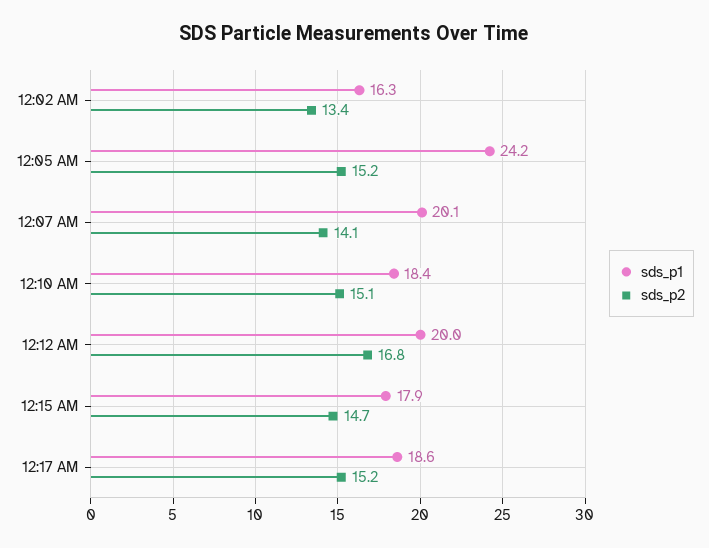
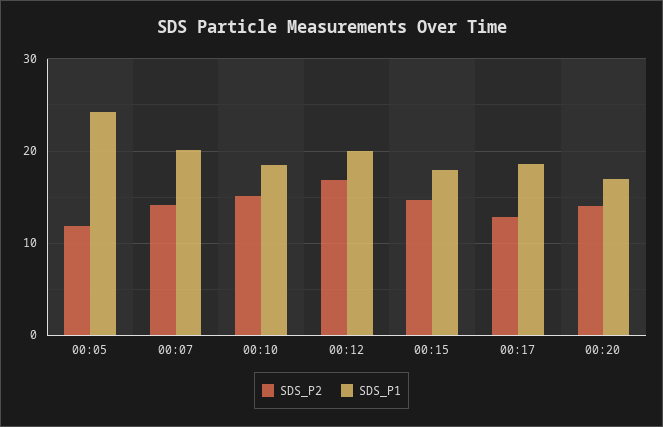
sds_p1, 12:02 AM: 16.3 -> none
sds_p2, 12:02 AM: 13.4 -> none
sds_p2, 12:05 AM: 15.2 -> 12
sds_p2, 12:17 AM: 15.2 -> 13
sds_p2, 00:20: none -> 14
sds_p1, 00:20: none -> 17

